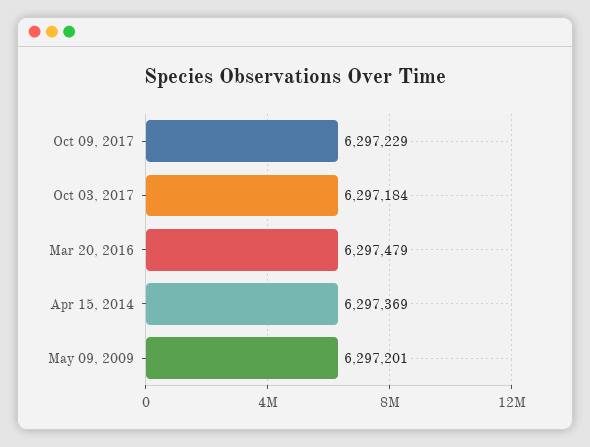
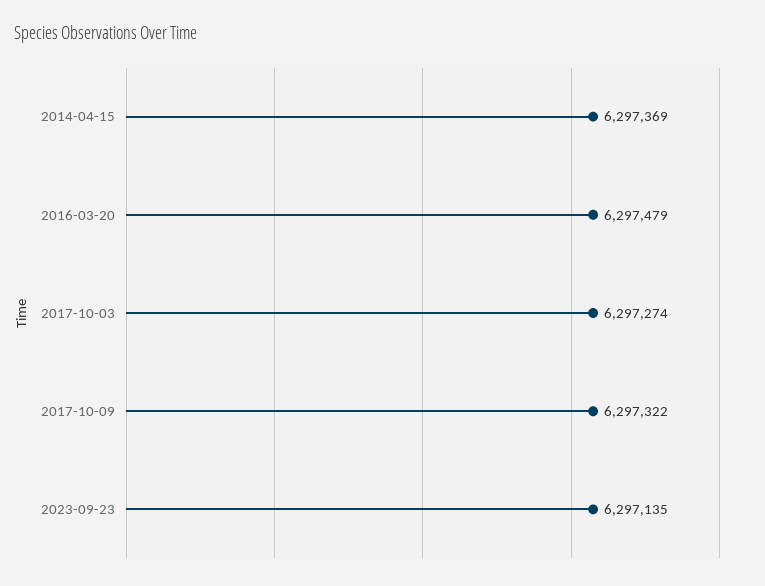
Oct 09, 2017: 6297229 -> 6297322
Oct 03, 2017: 6297184 -> 6297274
May 09, 2009: 6297201 -> none
2023-09-23: none -> 6297135

